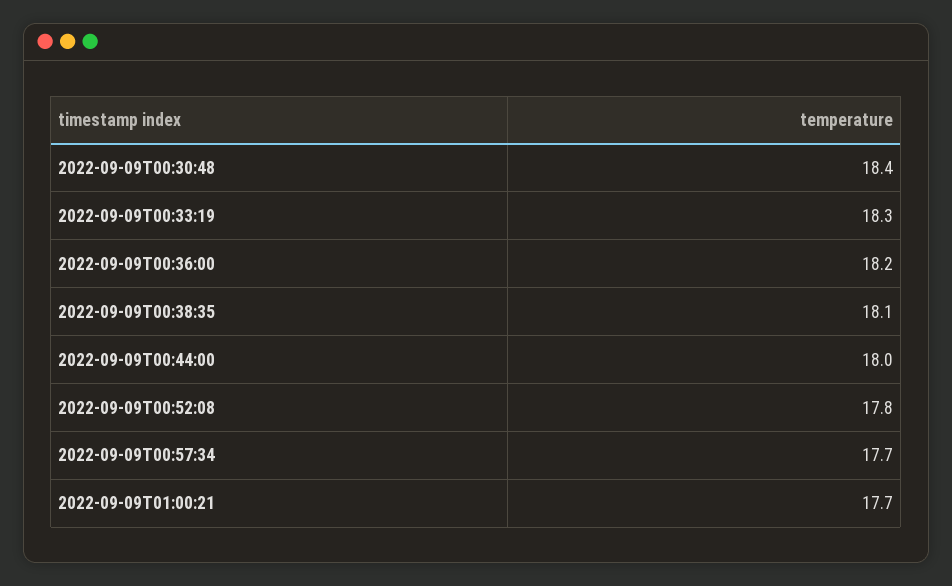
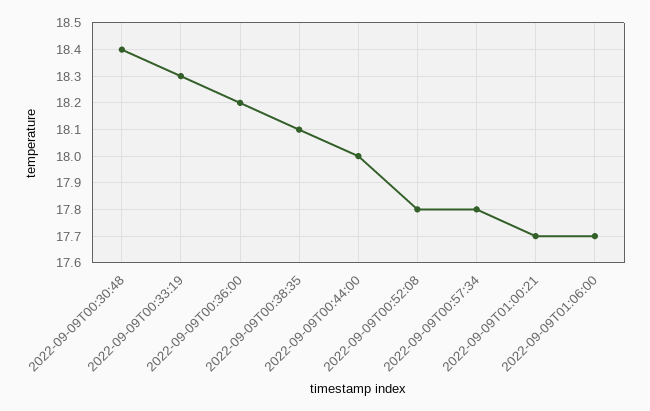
2022-09-09T00:57:34: 17.7 -> 17.8
2022-09-09T01:06:00: none -> 17.7

